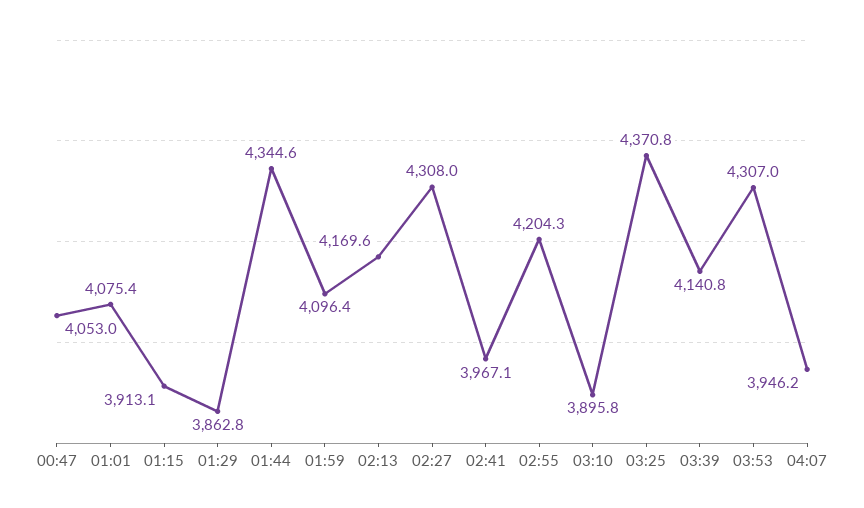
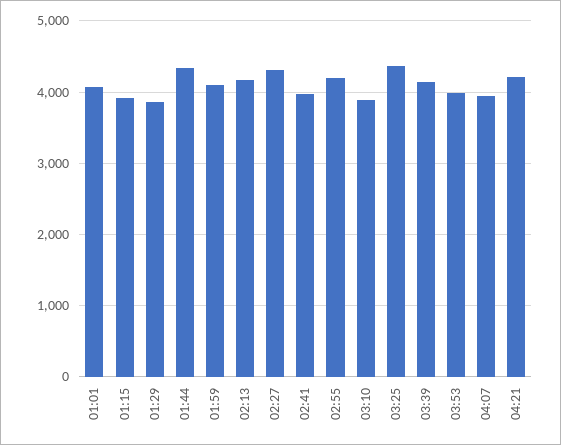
00:47: 4053 -> none
03:53: 4307 -> 4000
04:21: none -> 4200

